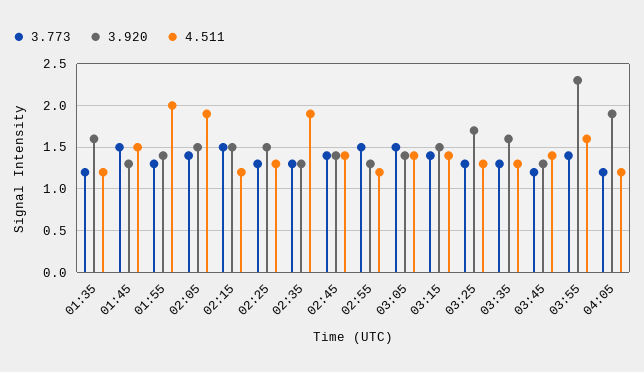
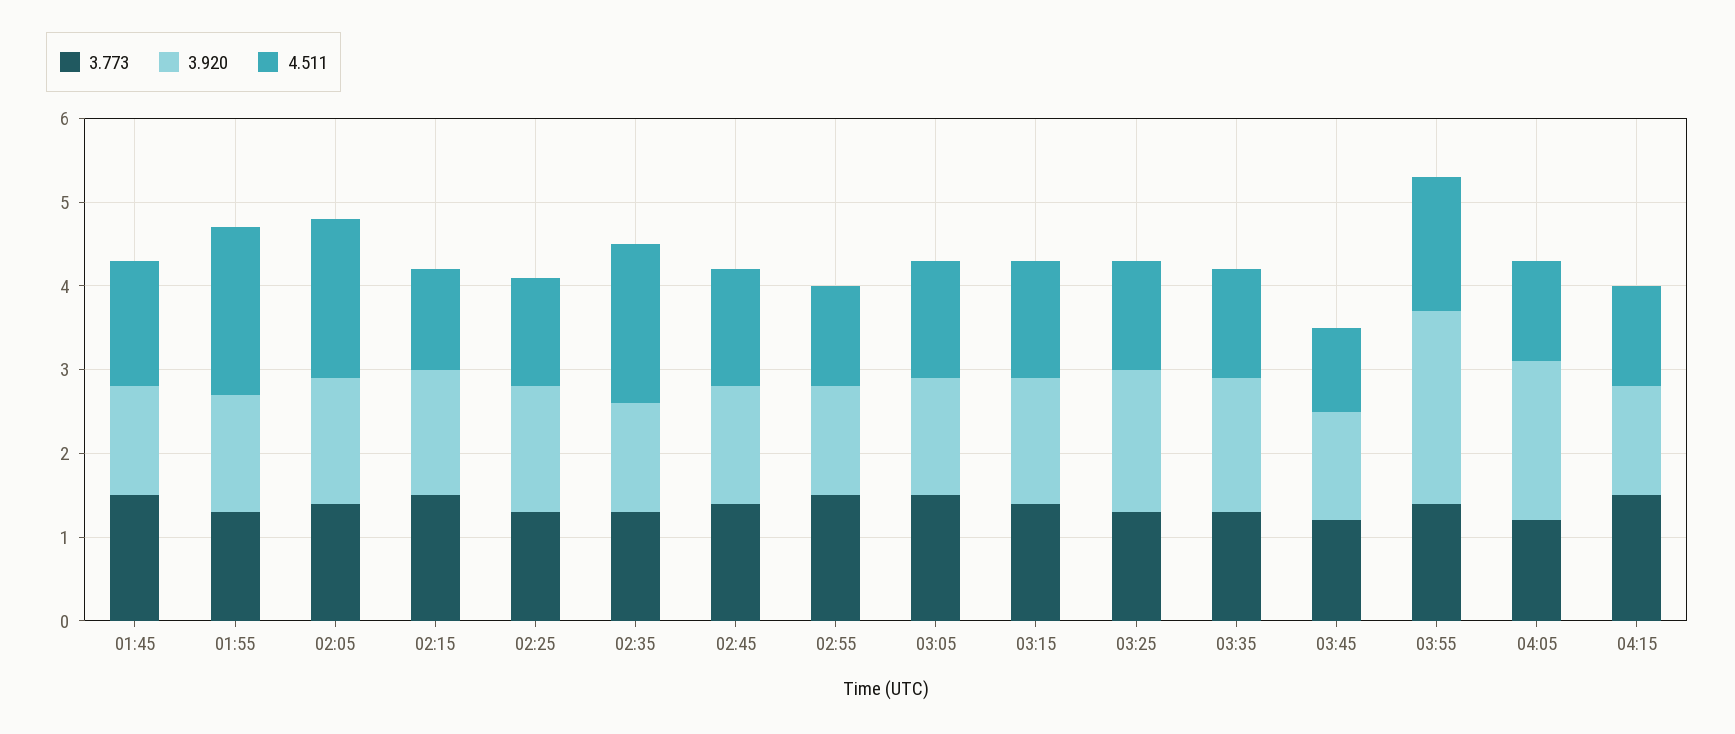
3.773, 01:35: 1.2 -> none
3.920, 01:35: 1.6 -> none
4.511, 01:35: 1.2 -> none
4.511, 03:45: 1.4 -> 1
3.773, 04:15: none -> 1.5
3.920, 04:15: none -> 1.3
4.511, 04:15: none -> 1.2

